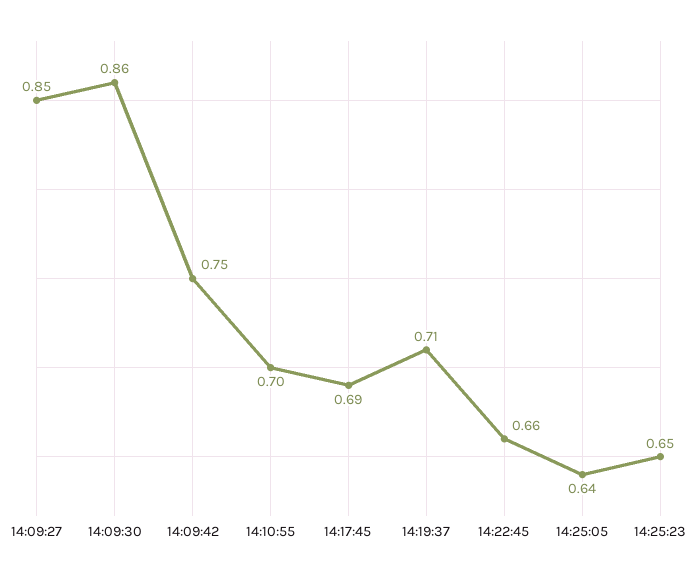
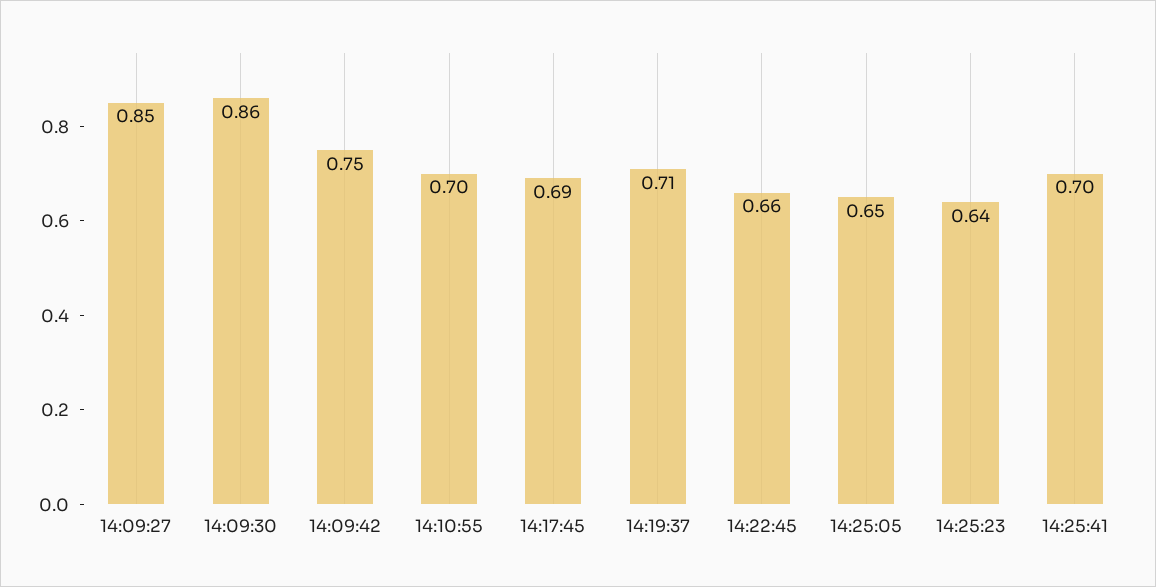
14:25:05: 0.64 -> 0.65
14:25:23: 0.65 -> 0.64
14:25:41: none -> 0.7

